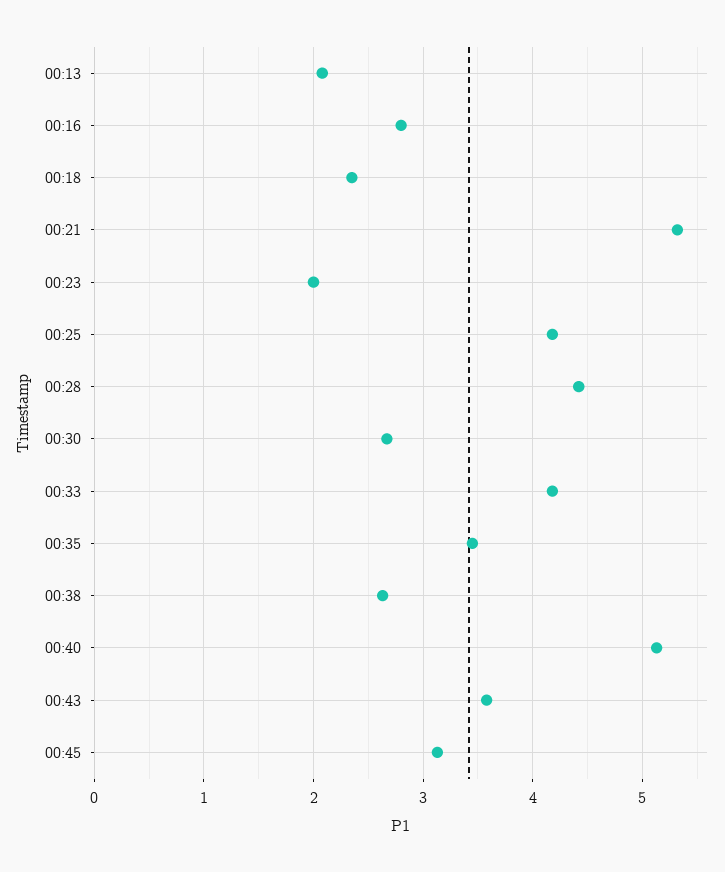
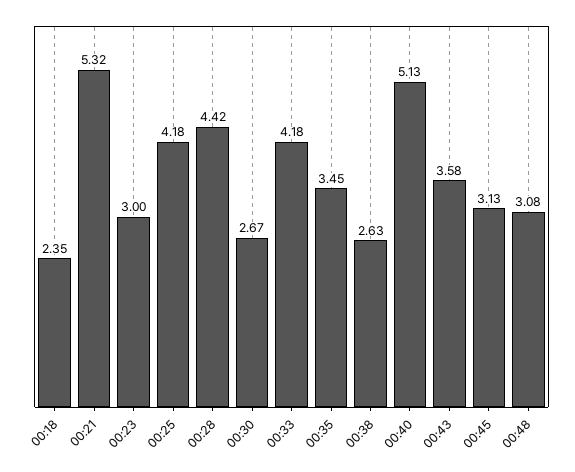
00:13: 2.1 -> none
00:16: 2.8 -> none
00:23: 2 -> 3
00:48: none -> 3.08

